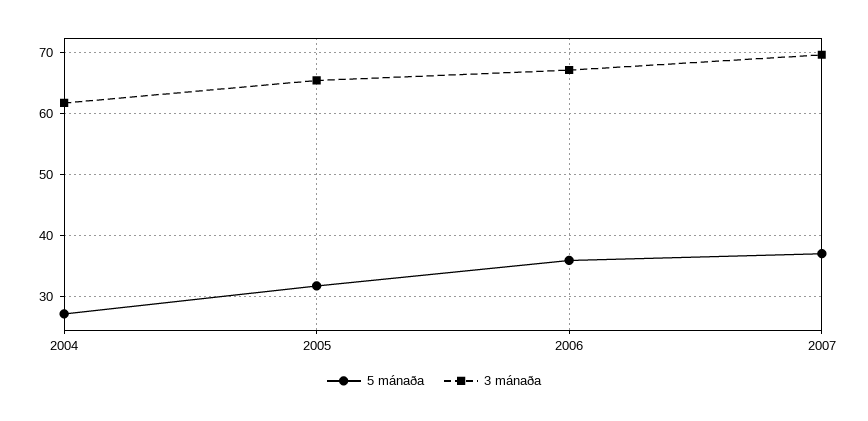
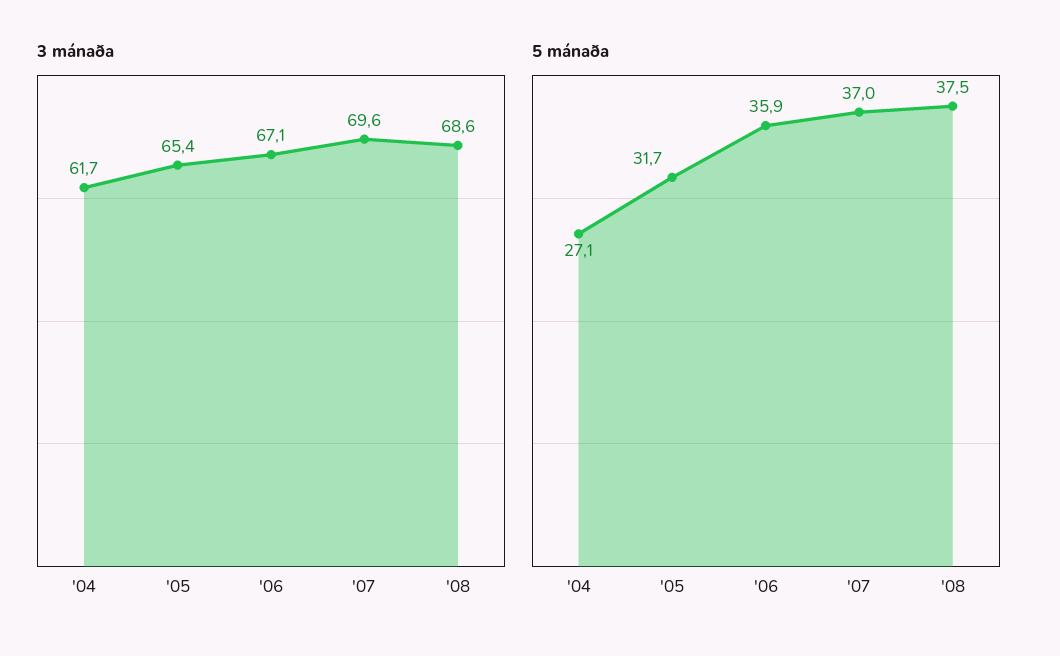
3 mánaða, '08: none -> 68.6
5 mánaða, '08: none -> 37.5

